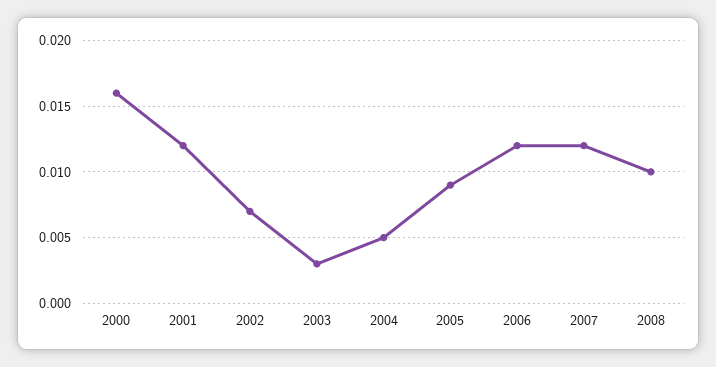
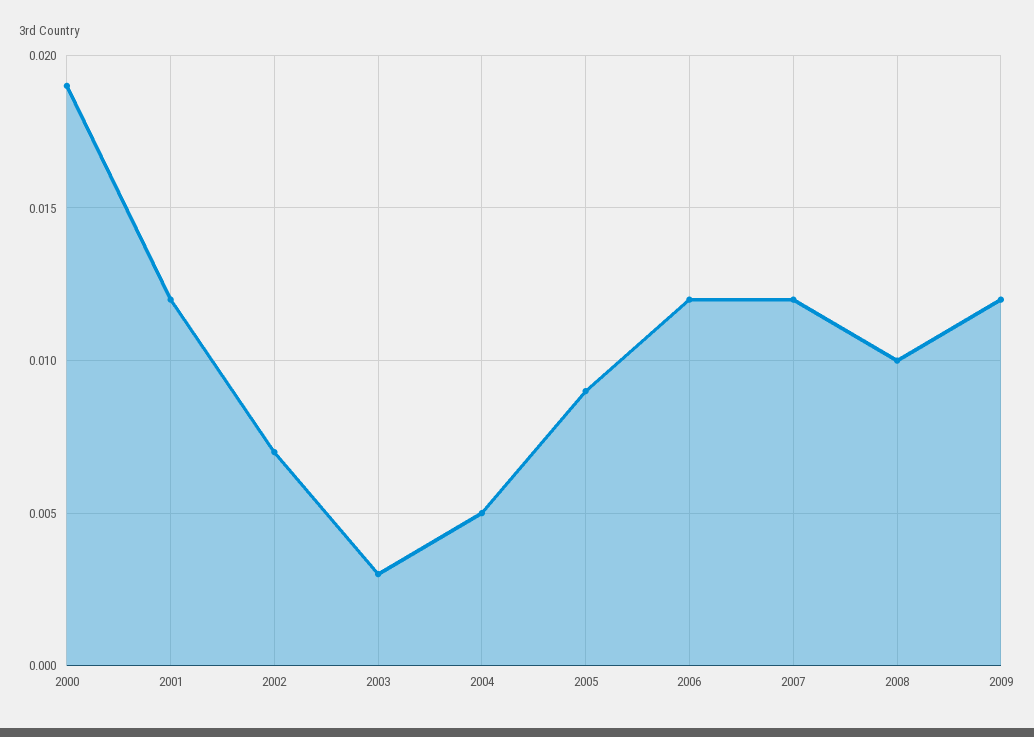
2000: 0.016 -> 0.019
2009: none -> 0.012

